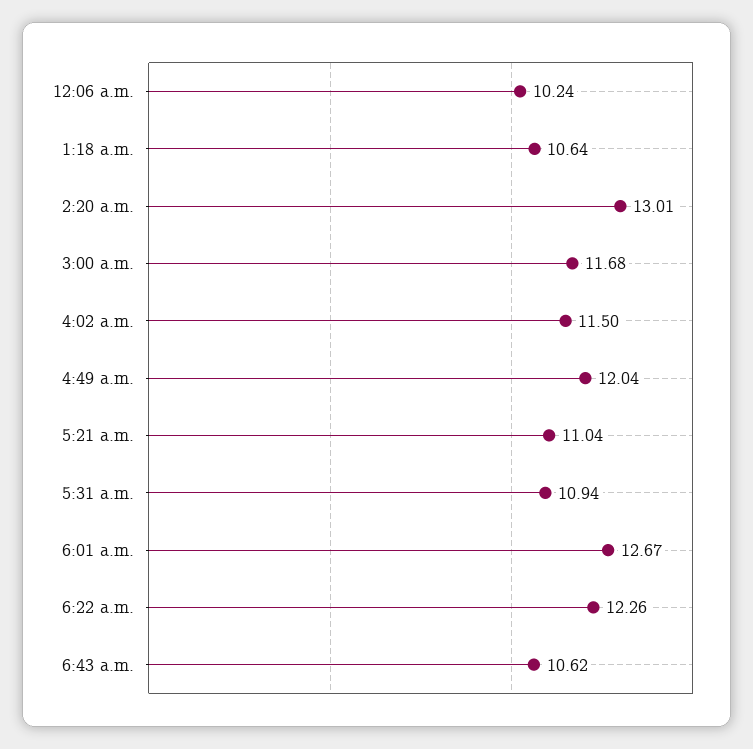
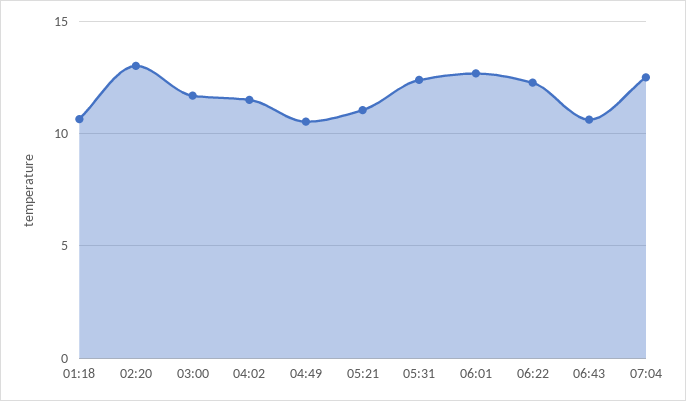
12:06 a.m.: 10.24 -> none
4:49 a.m.: 12.04 -> 10.5
5:31 a.m.: 10.94 -> 12.5
07:04: none -> 12.5

